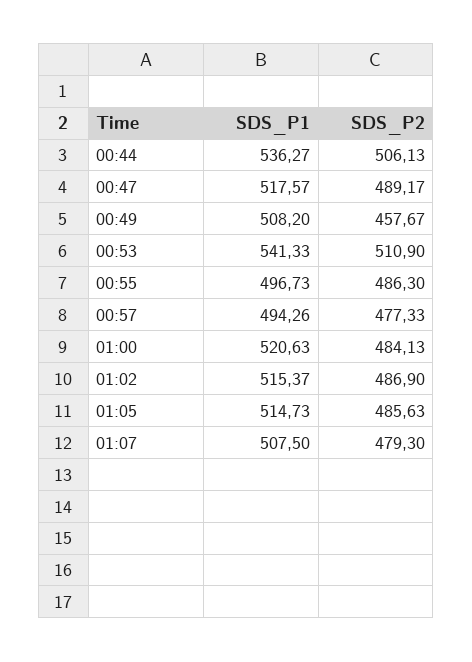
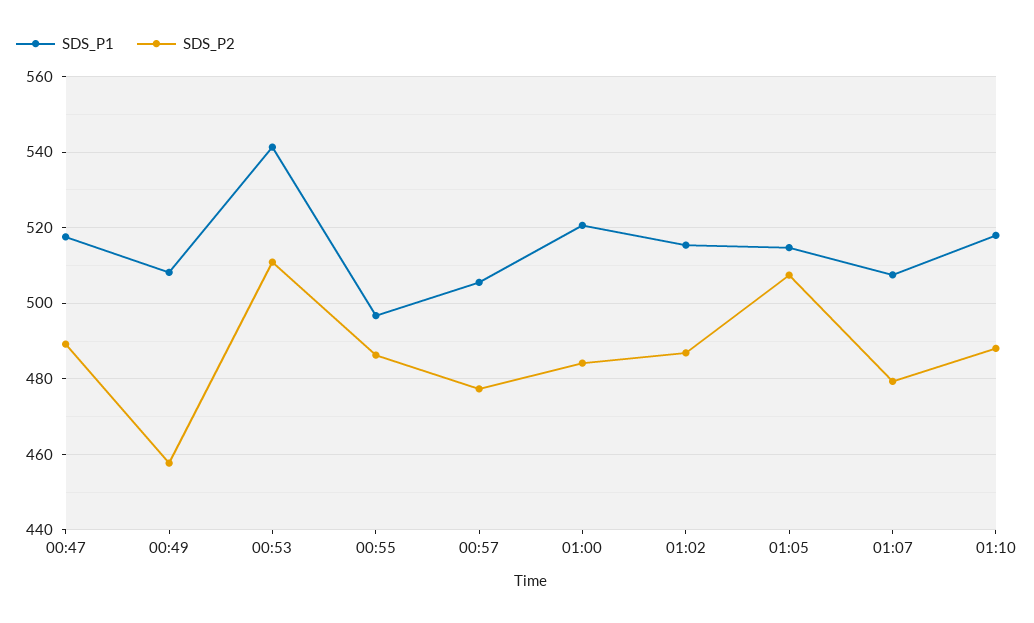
SDS_P1, 00:44: 536.27 -> none
SDS_P2, 00:44: 506.13 -> none
SDS_P1, 00:57: 494.26 -> 506
SDS_P2, 01:05: 485.63 -> 508
SDS_P1, 01:10: none -> 518
SDS_P2, 01:10: none -> 488

